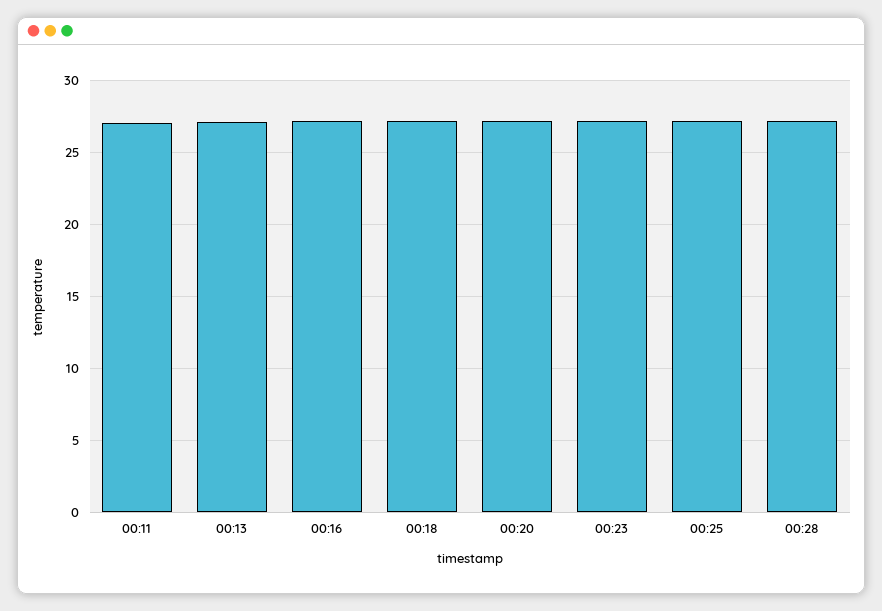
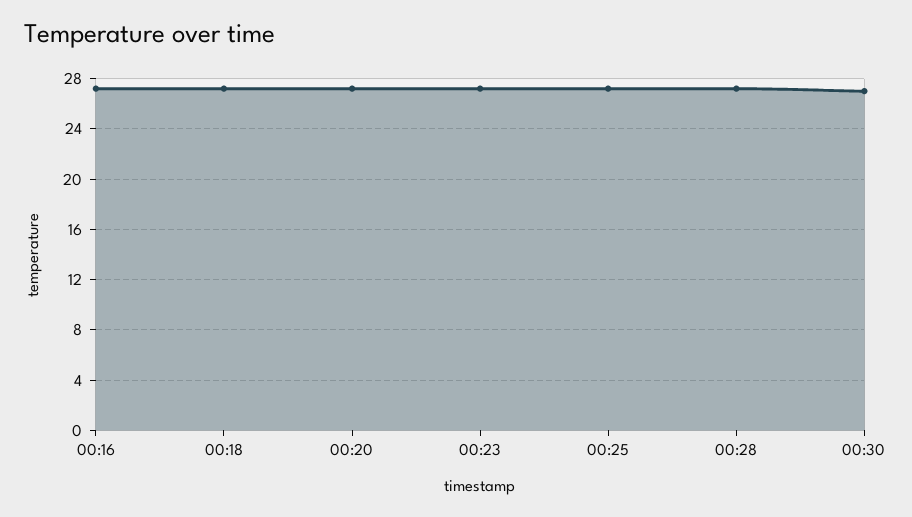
00:11: 27 -> none
00:13: 27 -> none
00:30: none -> 27

